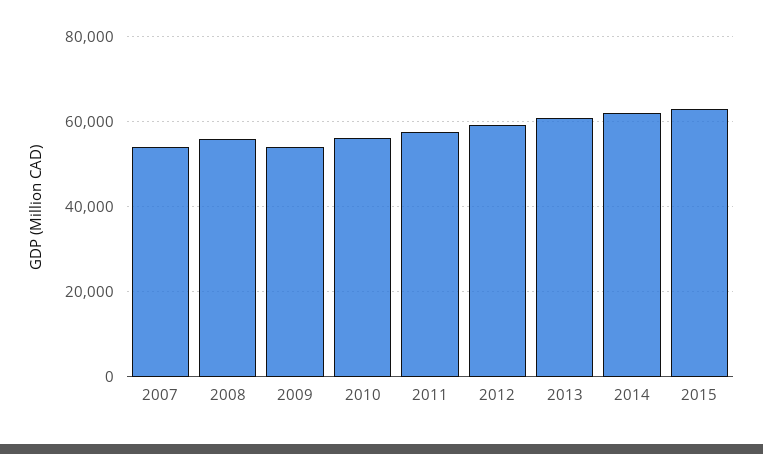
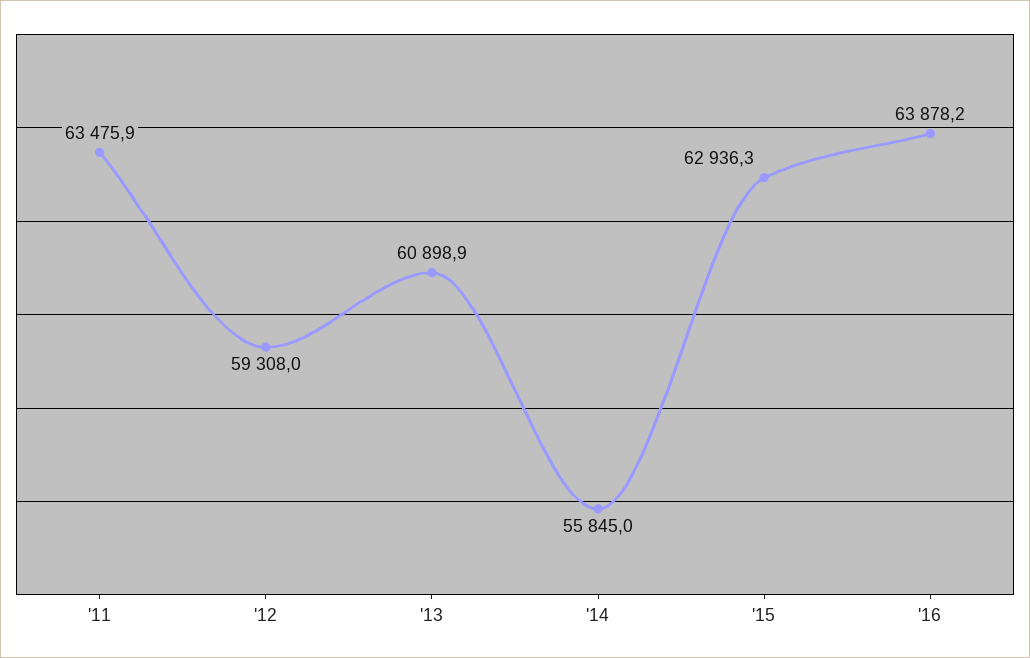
2007: 54000 -> none
2008: 56000 -> none
2009: 54000 -> none
2010: 56000 -> none
2011: 58000 -> 63475.9
2014: 62000 -> 55845
'16: none -> 63878.2

